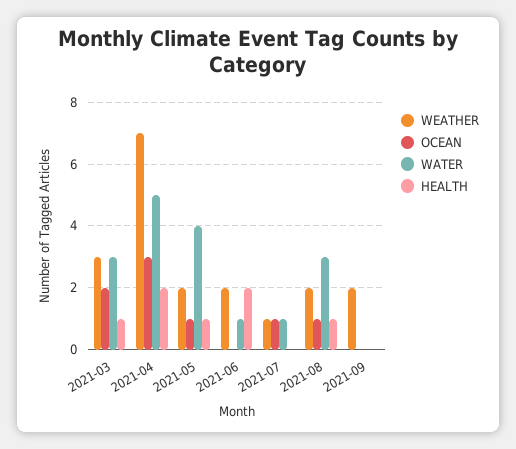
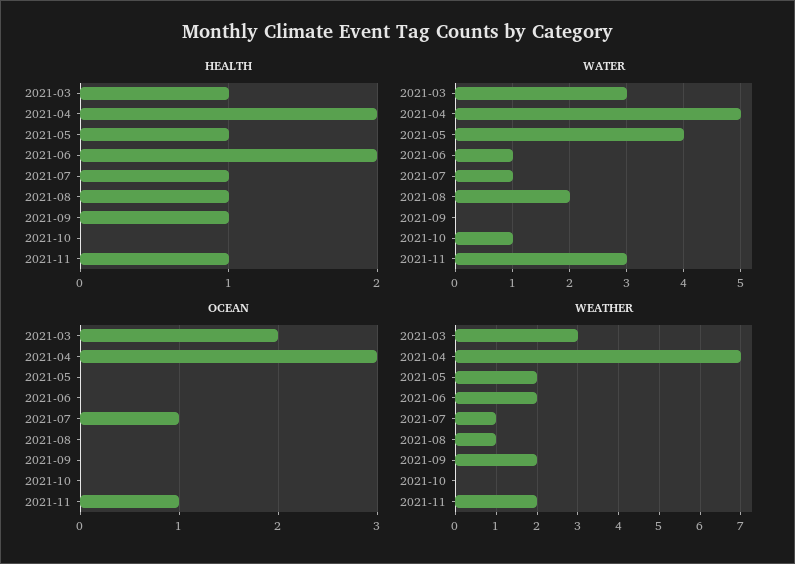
OCEAN, 2021-05: 1 -> 0
HEALTH, 2021-07: 0 -> 1
WEATHER, 2021-08: 2 -> 1
OCEAN, 2021-08: 1 -> 0
WATER, 2021-08: 3 -> 2
HEALTH, 2021-09: 0 -> 1
HEALTH, 2021-10: none -> 0
HEALTH, 2021-11: none -> 1
WATER, 2021-10: none -> 1
WATER, 2021-11: none -> 3
OCEAN, 2021-10: none -> 0
OCEAN, 2021-11: none -> 1
WEATHER, 2021-10: none -> 0
WEATHER, 2021-11: none -> 2

